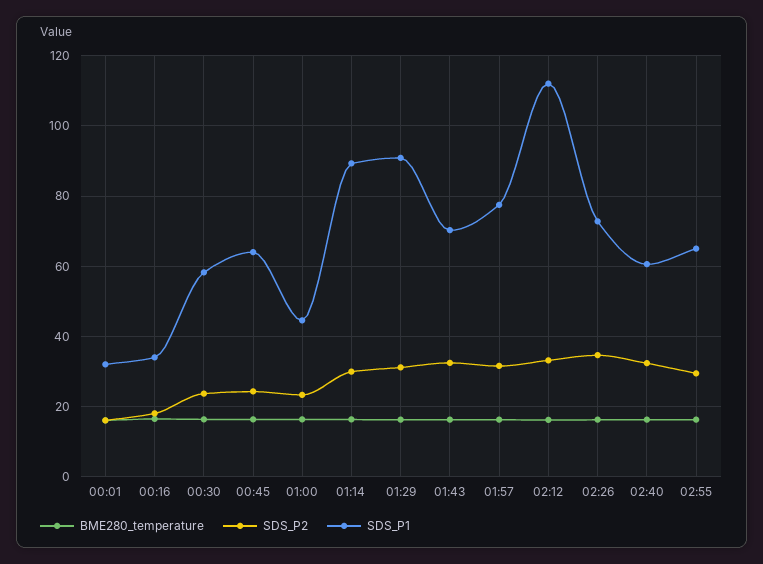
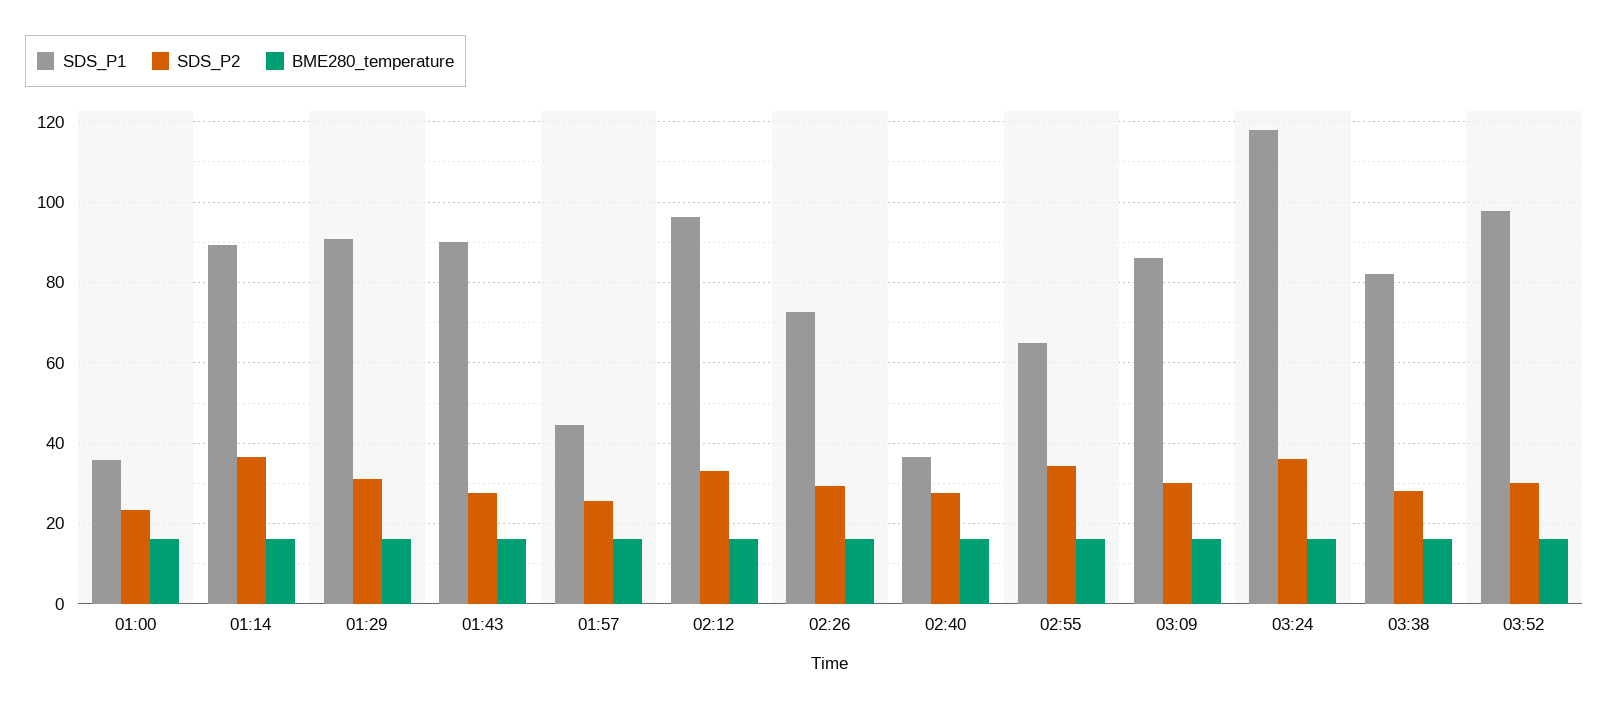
BME280_temperature, 00:01: 16 -> none
SDS_P2, 00:01: 16 -> none
SDS_P1, 00:01: 32 -> none
BME280_temperature, 00:16: 16 -> none
SDS_P2, 00:16: 18 -> none
SDS_P1, 00:16: 34 -> none
BME280_temperature, 00:30: 16 -> none
SDS_P2, 00:30: 24 -> none
SDS_P1, 00:30: 58 -> none
BME280_temperature, 00:45: 16 -> none
SDS_P2, 00:45: 24 -> none
SDS_P1, 00:45: 64 -> none
SDS_P1, 01:00: 44 -> 36
SDS_P2, 01:14: 30 -> 36
SDS_P2, 01:43: 32 -> 28
SDS_P1, 01:43: 70 -> 90
SDS_P2, 01:57: 32 -> 26
SDS_P1, 01:57: 78 -> 44
SDS_P1, 02:12: 112 -> 96
SDS_P2, 02:26: 34 -> 30
SDS_P2, 02:40: 32 -> 28
SDS_P1, 02:40: 60 -> 36
SDS_P2, 02:55: 30 -> 34
SDS_P1, 03:09: none -> 86
SDS_P2, 03:09: none -> 30
BME280_temperature, 03:09: none -> 16
SDS_P1, 03:24: none -> 118
SDS_P2, 03:24: none -> 36
BME280_temperature, 03:24: none -> 16
SDS_P1, 03:38: none -> 82
SDS_P2, 03:38: none -> 28
BME280_temperature, 03:38: none -> 16
SDS_P1, 03:52: none -> 98
SDS_P2, 03:52: none -> 30
BME280_temperature, 03:52: none -> 16

